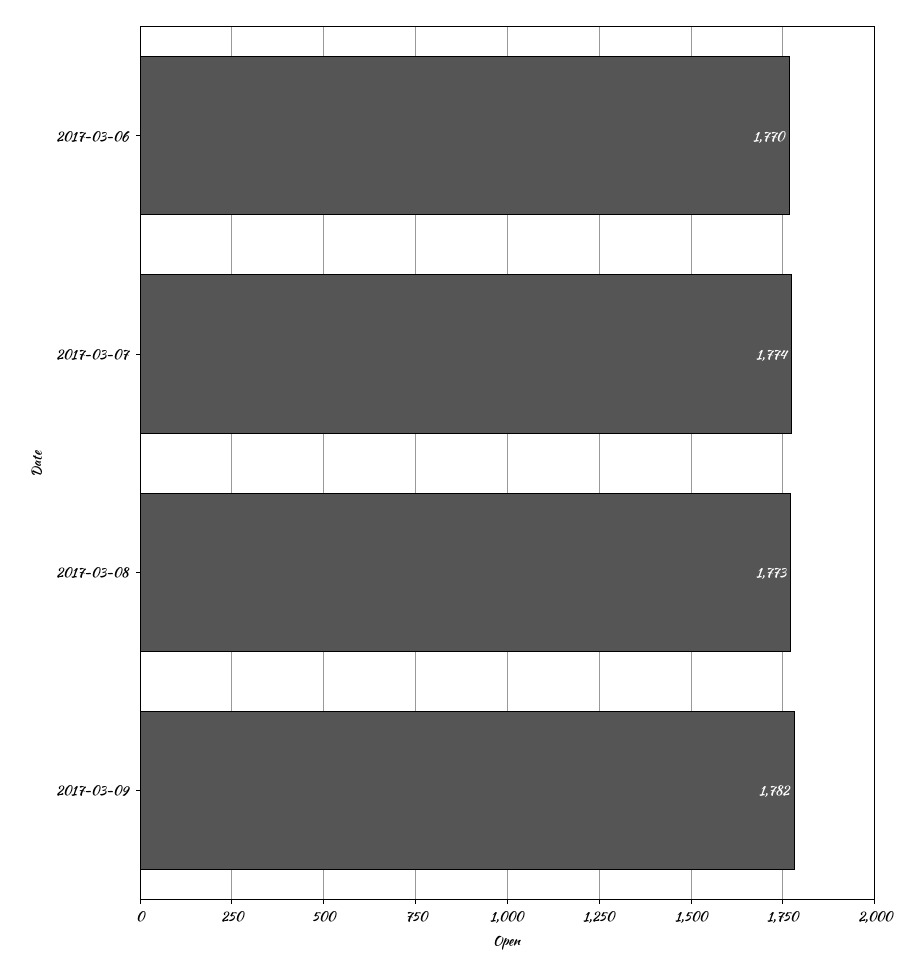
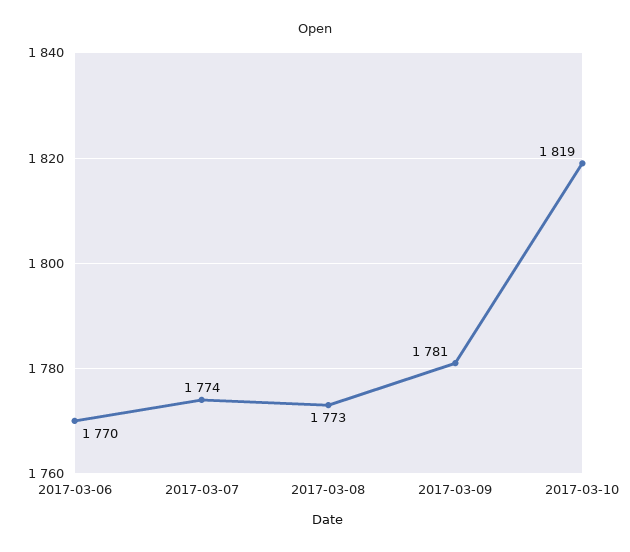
2017-03-09: 1782 -> 1781
2017-03-10: none -> 1819

